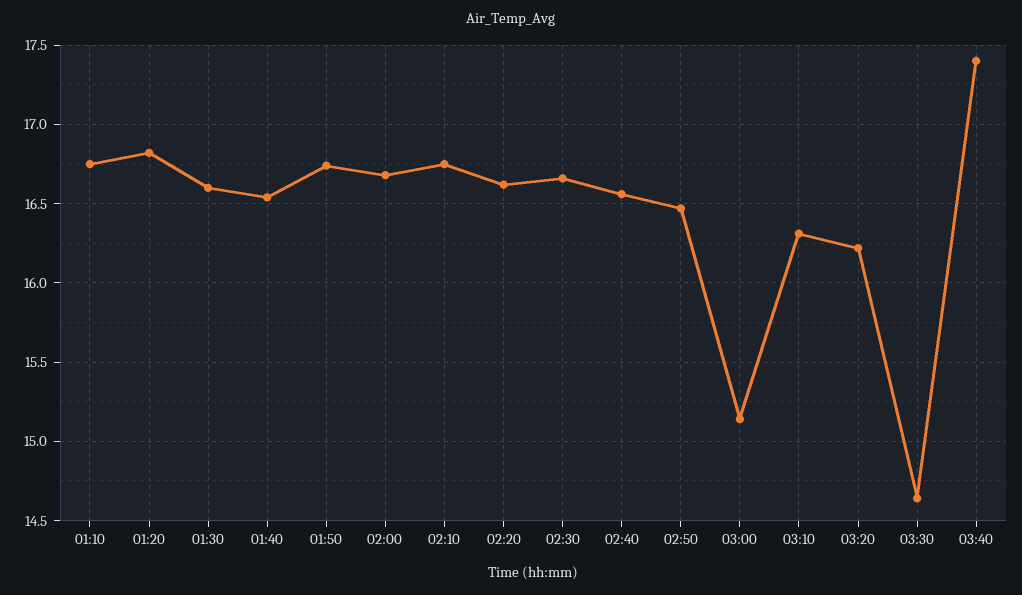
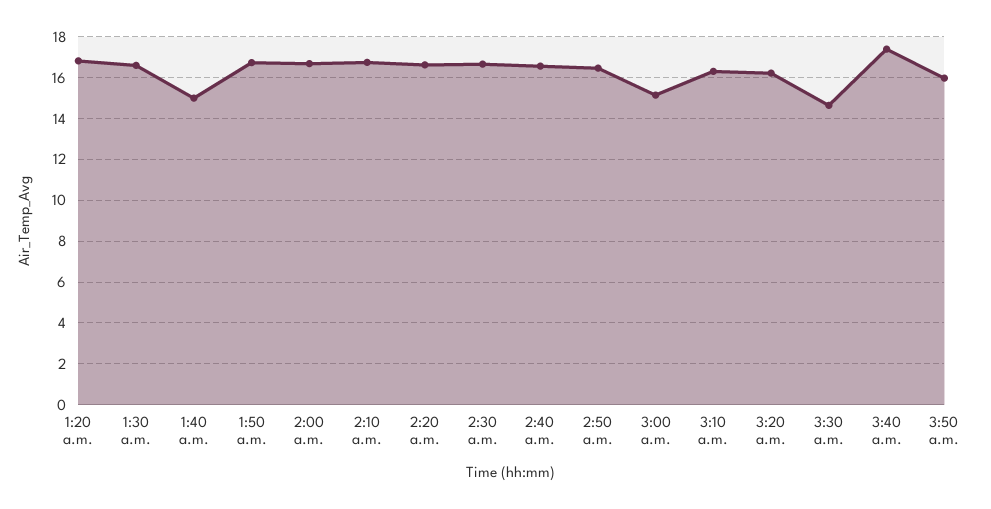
01:10: 16.75 -> none
01:40: 16.55 -> 15
3:50 a.m.: none -> 16

